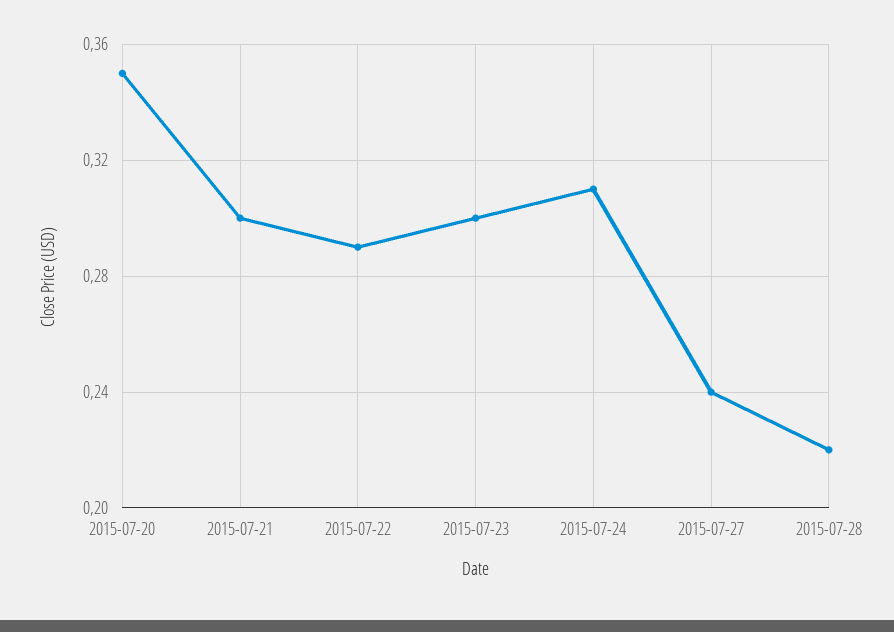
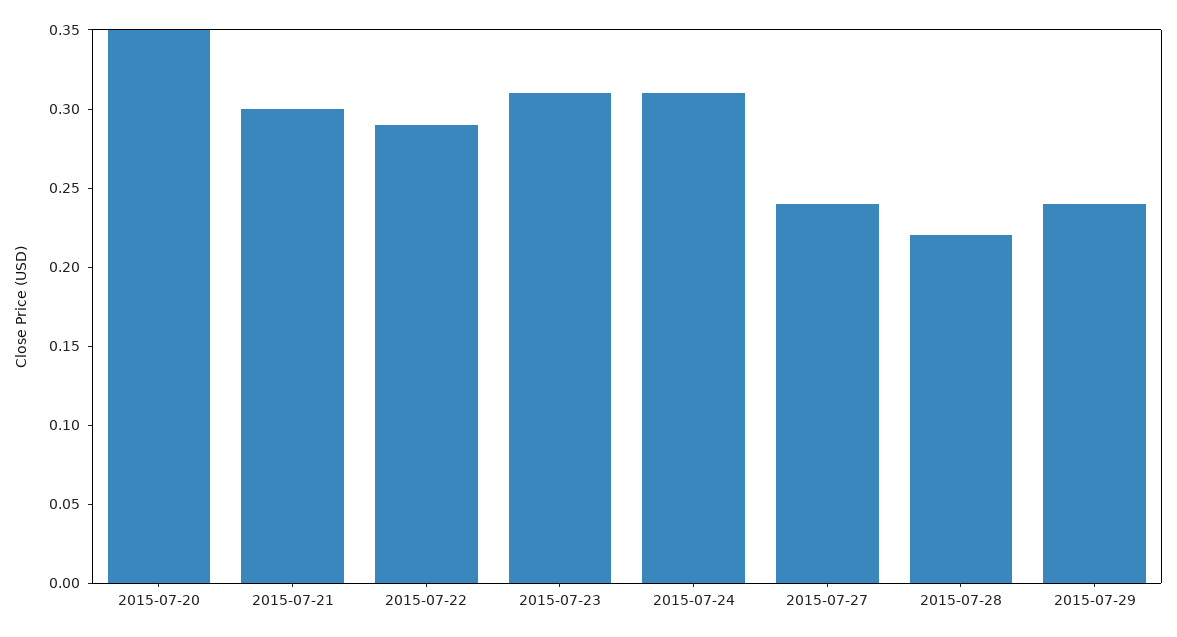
2015-07-23: 0.3 -> 0.31
2015-07-29: none -> 0.24

